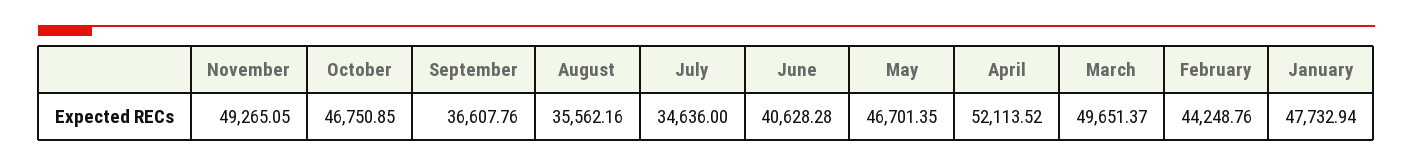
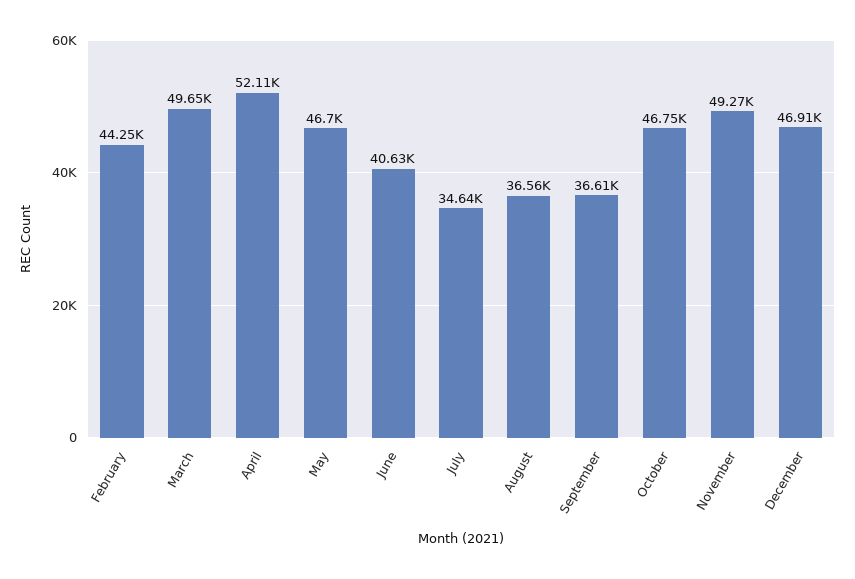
August: 35562.16 -> 36560
January: 47732.94 -> none
December: none -> 46910

